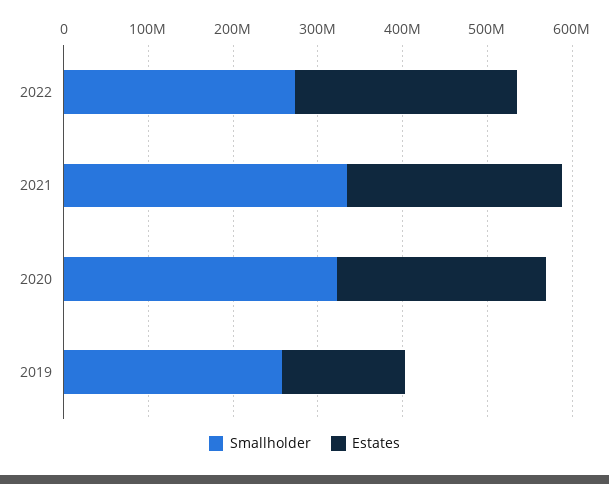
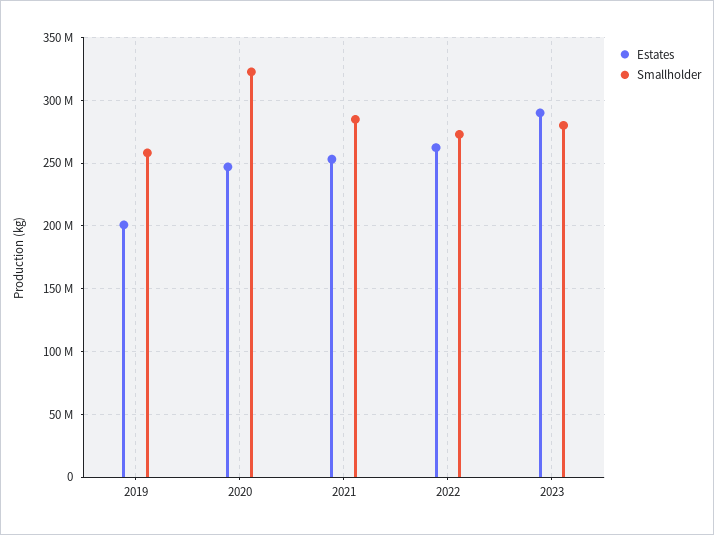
Smallholder, 2021: 340000000 -> 285000000
Estates, 2019: 140000000 -> 200000000
Estates, 2023: none -> 290000000
Smallholder, 2023: none -> 280000000

